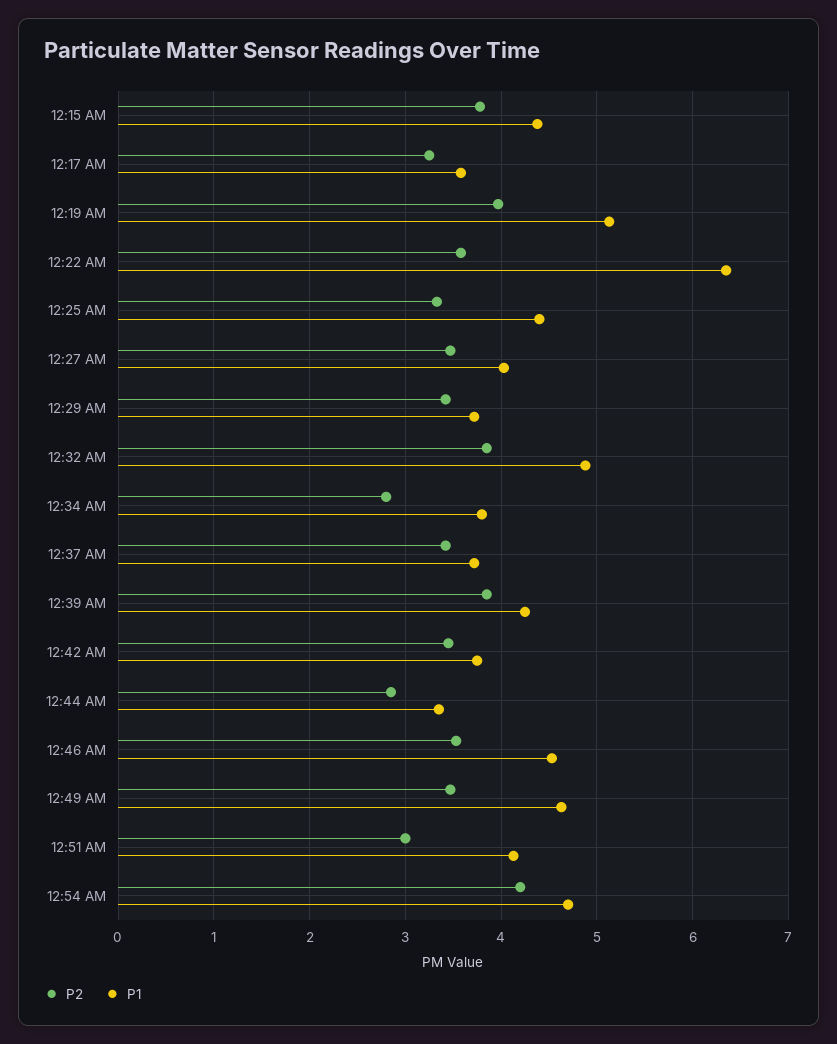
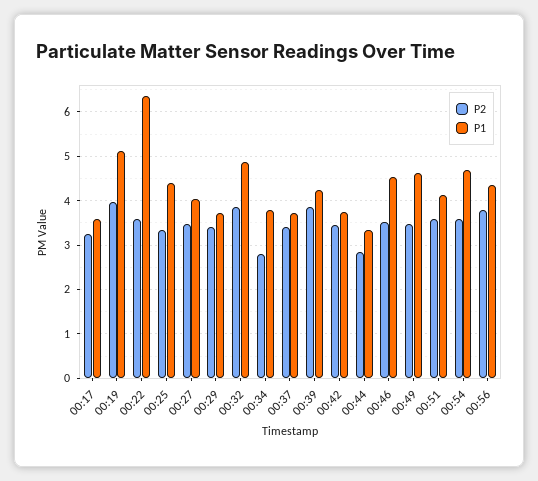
P2, 12:15 AM: 3.8 -> none
P1, 12:15 AM: 4.4 -> none
P2, 12:51 AM: 3 -> 3.6
P2, 12:54 AM: 4.2 -> 3.6
P2, 00:56: none -> 3.8
P1, 00:56: none -> 4.4

